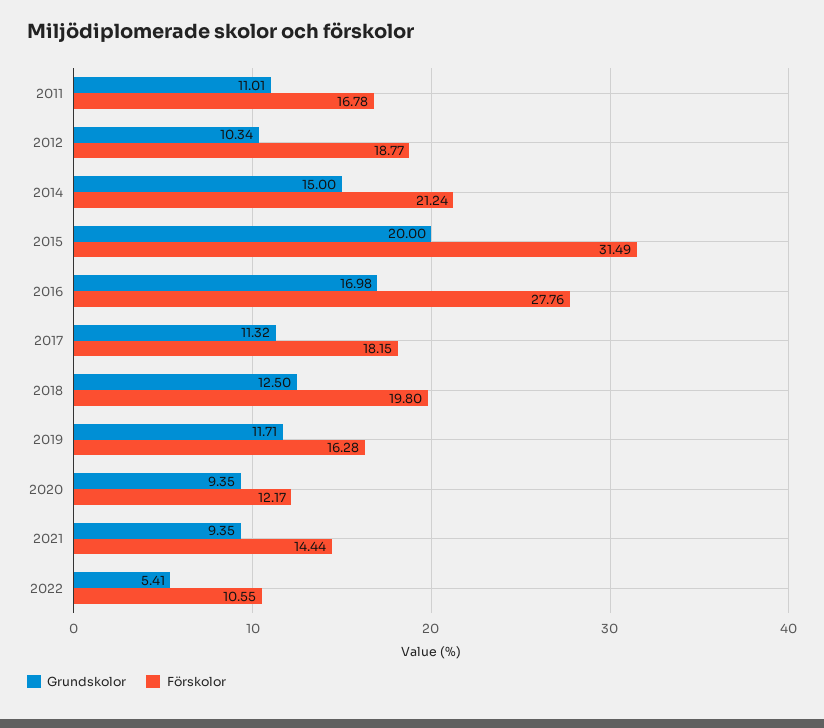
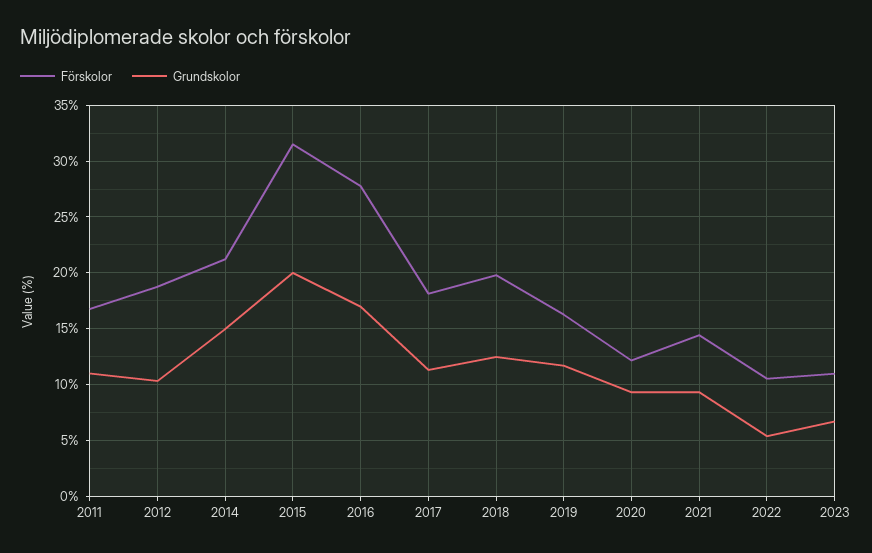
Förskolor, 2023: none -> 11
Grundskolor, 2023: none -> 7

